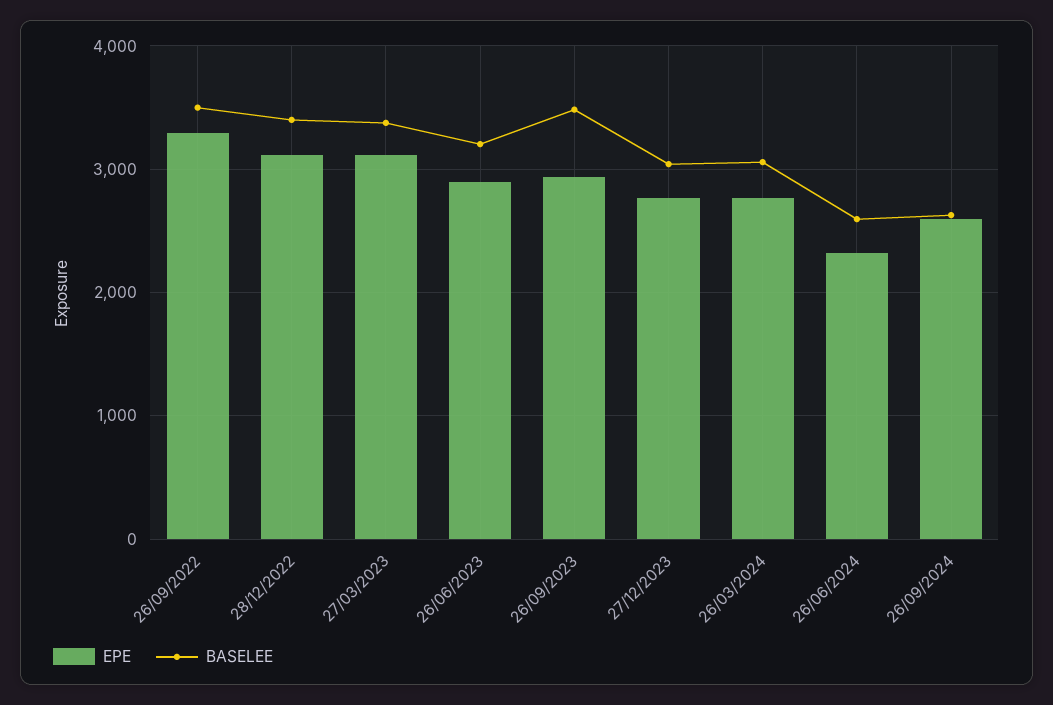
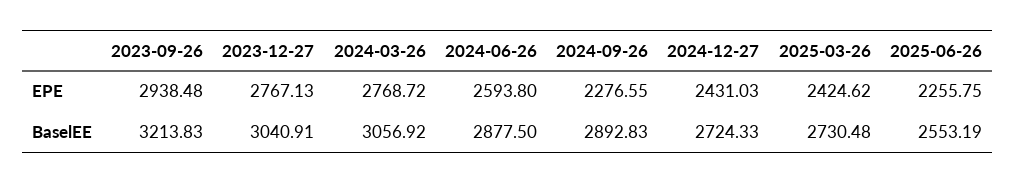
EPE, 26/09/2022: 3300 -> none
BASELEE, 26/09/2022: 3500 -> none
EPE, 28/12/2022: 3100 -> none
BASELEE, 28/12/2022: 3400 -> none
EPE, 27/03/2023: 3100 -> none
BASELEE, 27/03/2023: 3400 -> none
EPE, 26/06/2023: 2900 -> none
BASELEE, 26/06/2023: 3200 -> none
BASELEE, 26/09/2023: 3500 -> 3213.83
EPE, 26/06/2024: 2300 -> 2593.8
BASELEE, 26/06/2024: 2600 -> 2877.5
EPE, 26/09/2024: 2600 -> 2276.55
BASELEE, 26/09/2024: 2600 -> 2892.83
EPE, 2024-12-27: none -> 2431.03
EPE, 2025-03-26: none -> 2424.62
EPE, 2025-06-26: none -> 2255.75
BASELEE, 2024-12-27: none -> 2724.33
BASELEE, 2025-03-26: none -> 2730.48
BASELEE, 2025-06-26: none -> 2553.19

